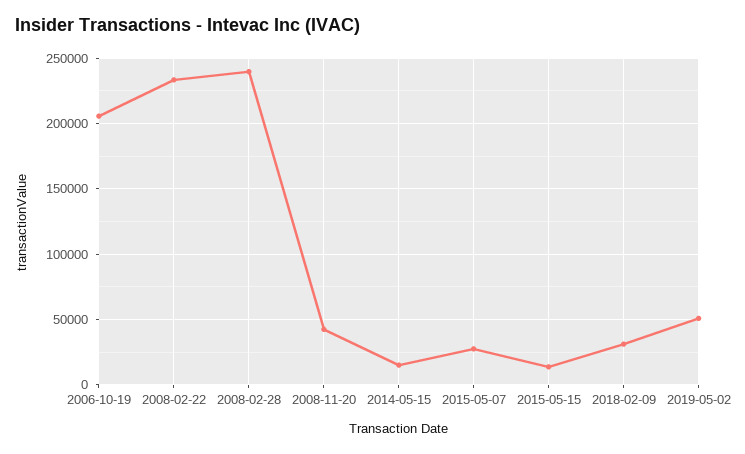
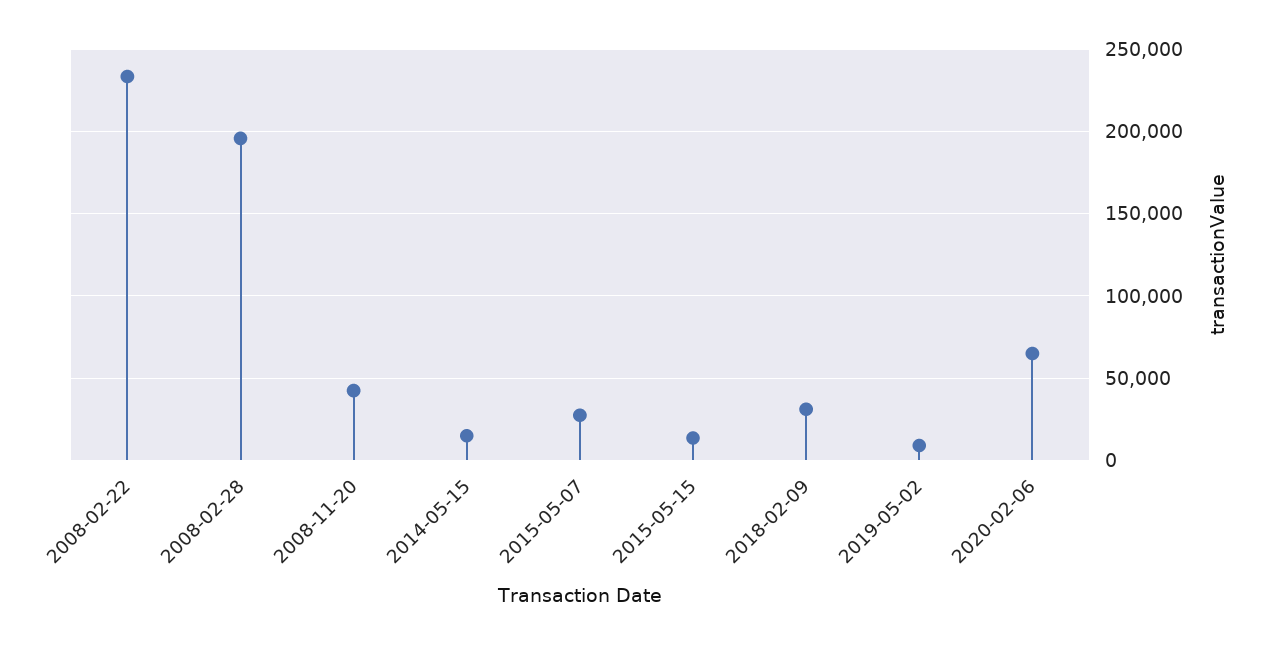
2006-10-19: 205000 -> none
2008-02-28: 240000 -> 195000
2019-05-02: 50000 -> 10000
2020-02-06: none -> 65000

